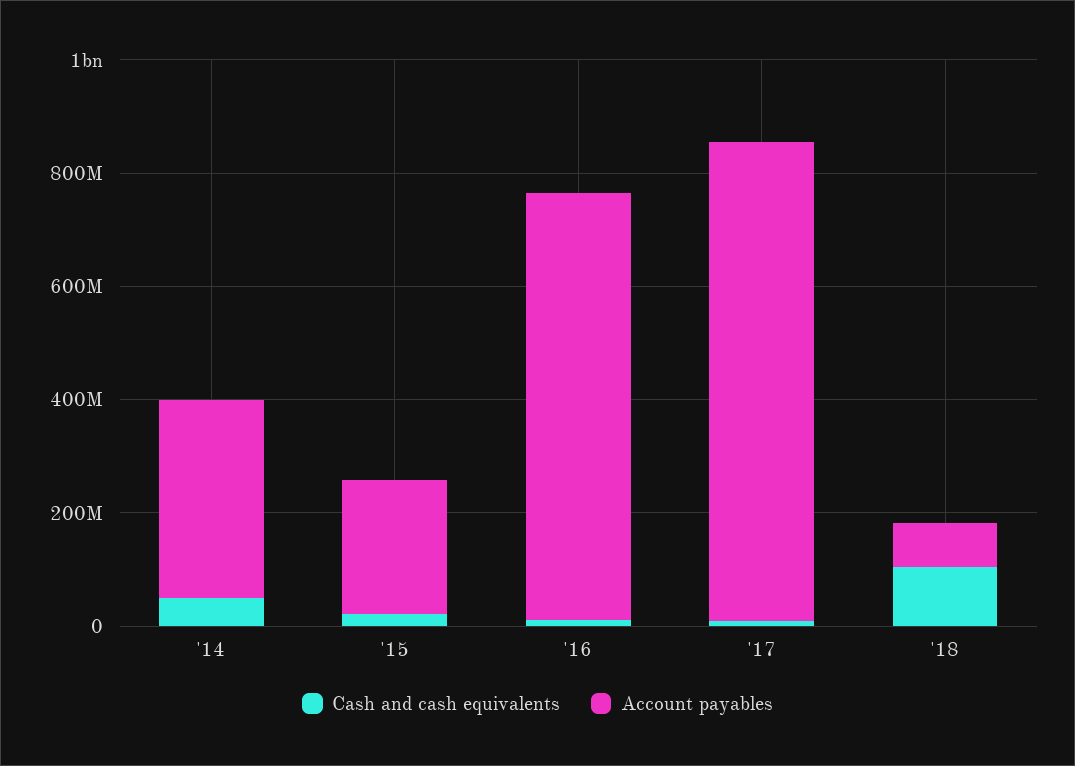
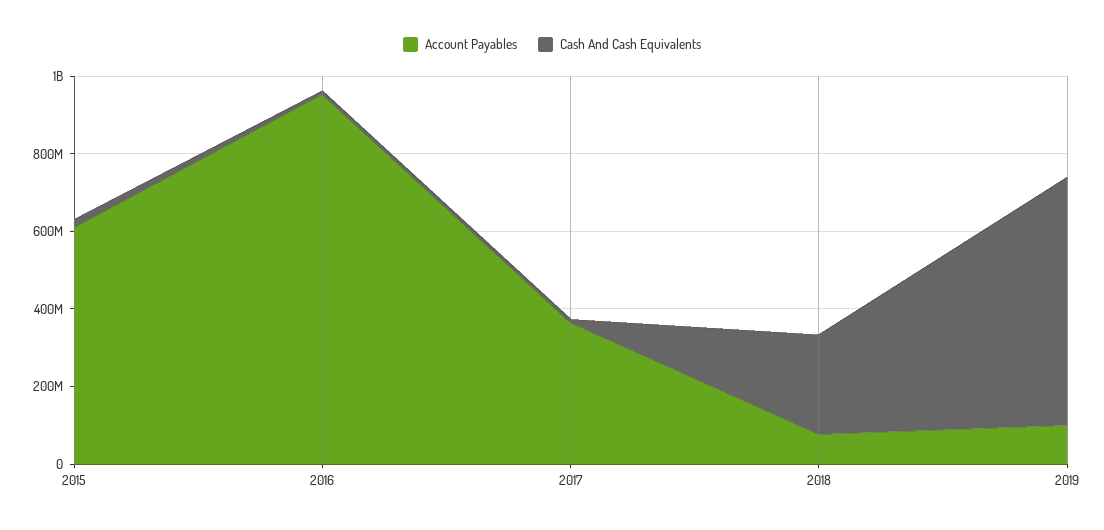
Cash and cash equivalents, '14: 50000000 -> none
Account payables, '14: 350000000 -> none
Account payables, '15: 250000000 -> 600000000
Account payables, '16: 750000000 -> 950000000
Account payables, '17: 850000000 -> 350000000
Cash and cash equivalents, '18: 100000000 -> 250000000
Account payables, 2019: none -> 100000000
Cash and cash equivalents, 2019: none -> 650000000

